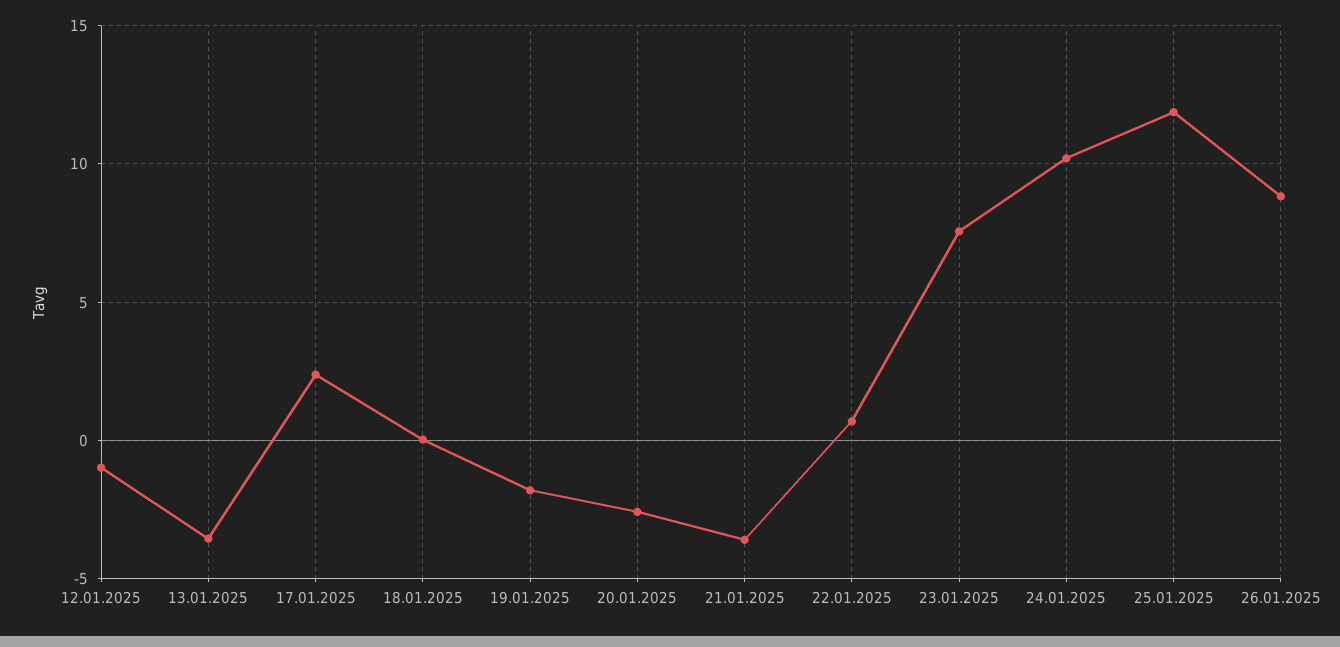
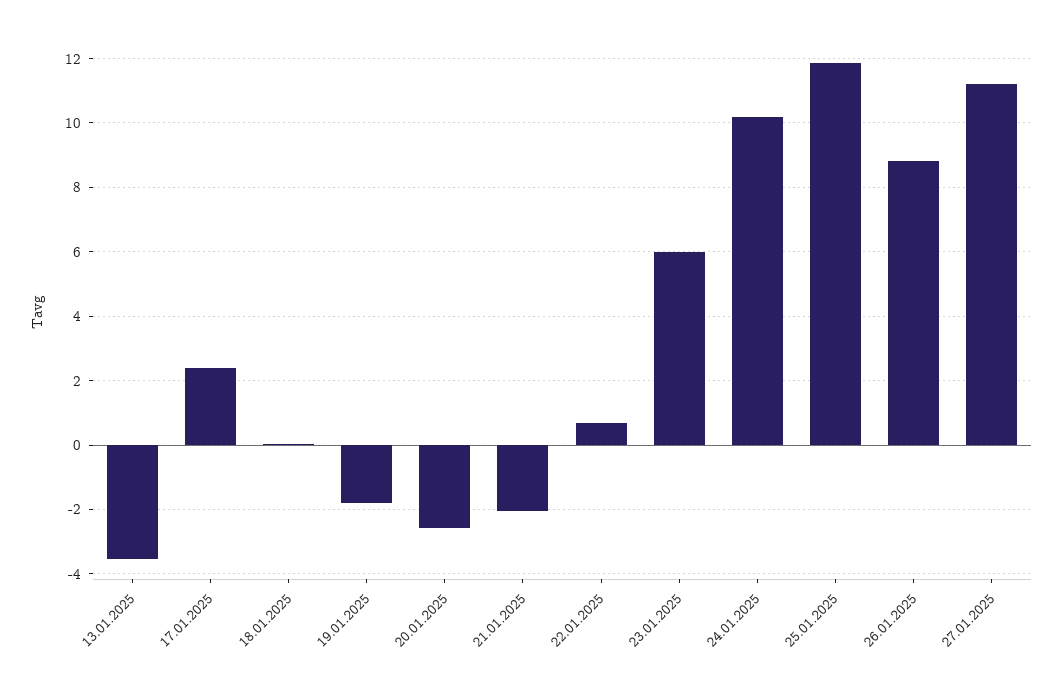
12.01.2025: -1 -> none
21.01.2025: -3.5 -> -2
23.01.2025: 7.5 -> 6
27.01.2025: none -> 11.2

